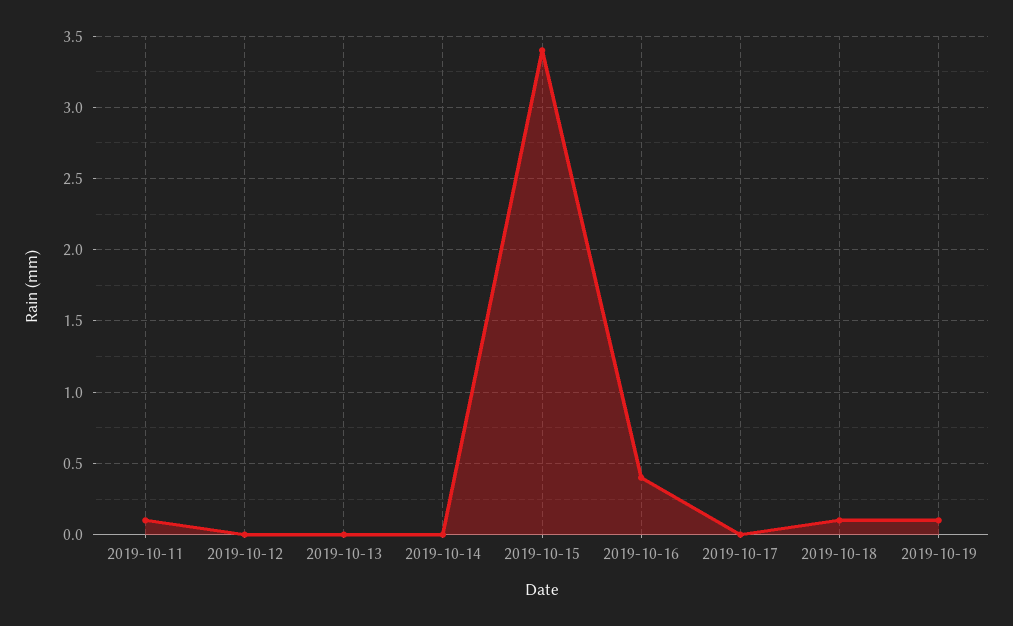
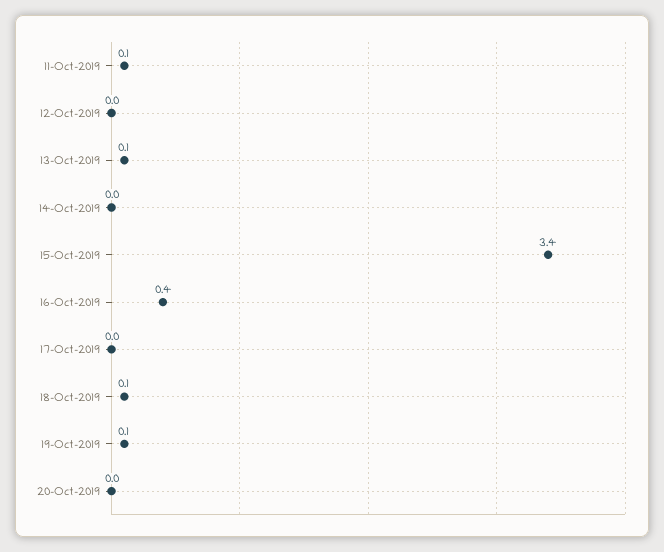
2019-10-13: 0 -> 0.1
20-Oct-2019: none -> 0

